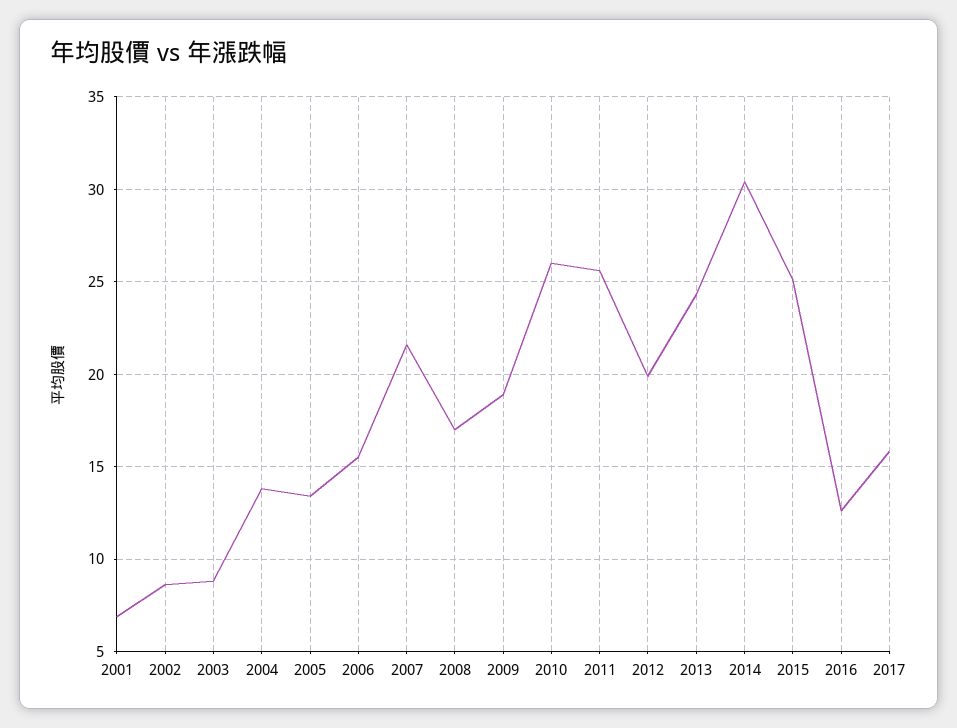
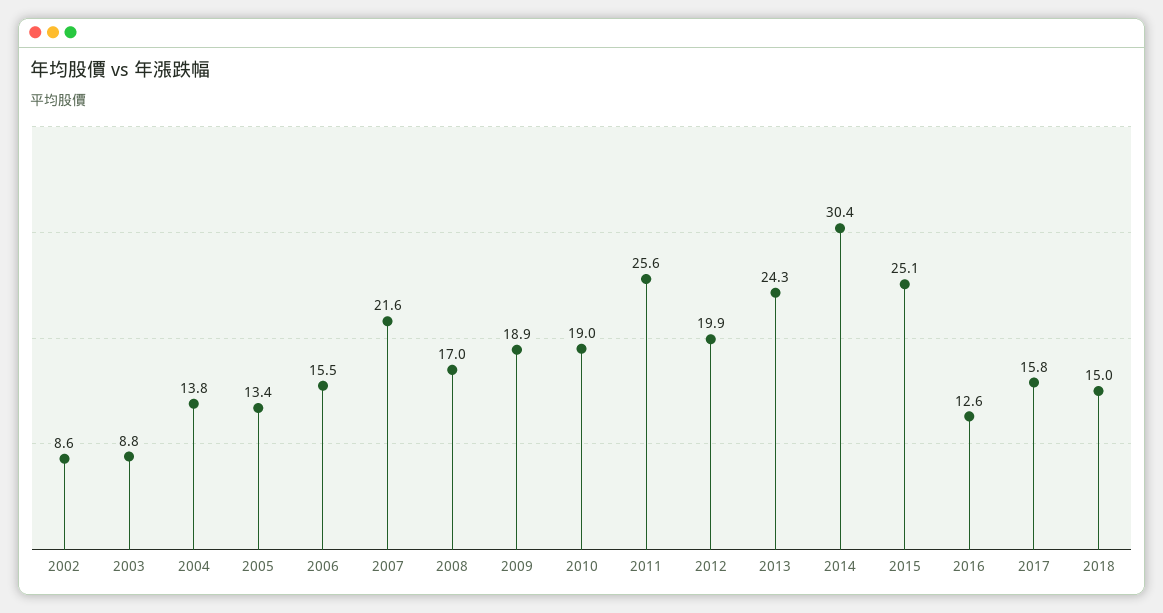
2001: 7 -> none
2010: 26 -> 19
2018: none -> 15

